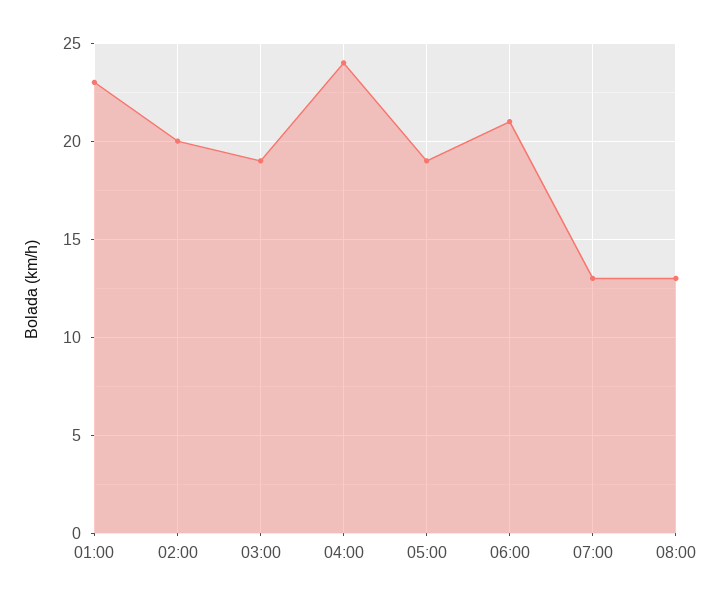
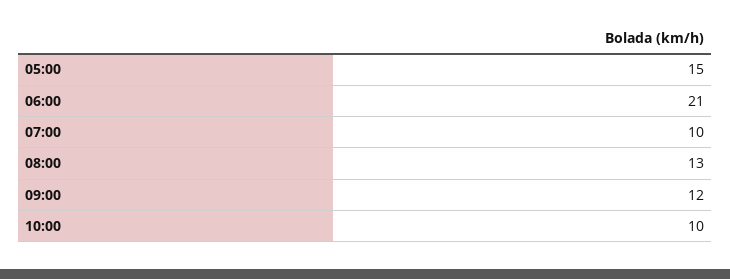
01:00: 23 -> none
02:00: 20 -> none
03:00: 19 -> none
04:00: 24 -> none
05:00: 19 -> 15
07:00: 13 -> 10
09:00: none -> 12
10:00: none -> 10

